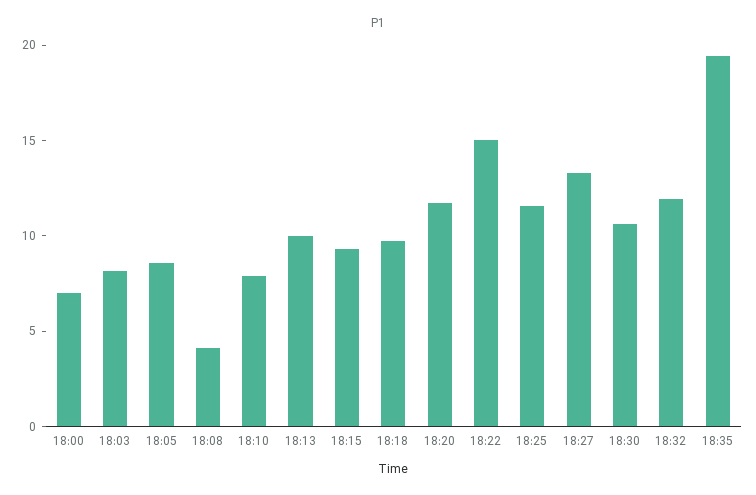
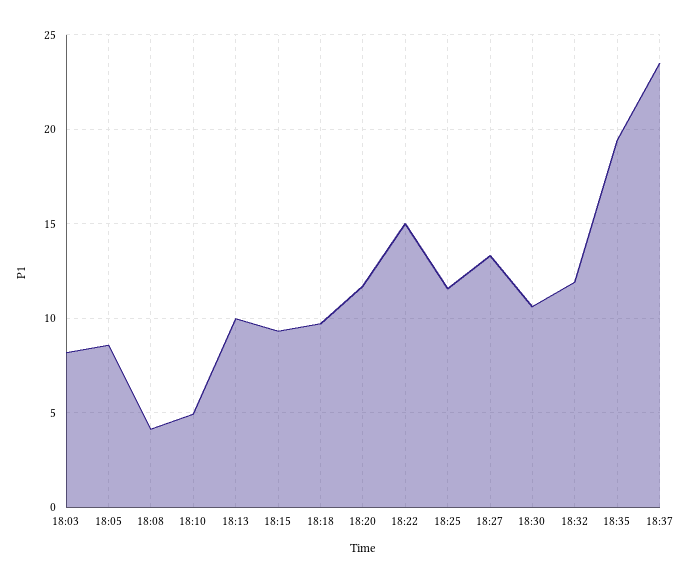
18:00: 7 -> none
18:10: 8 -> 5
18:37: none -> 23.5

